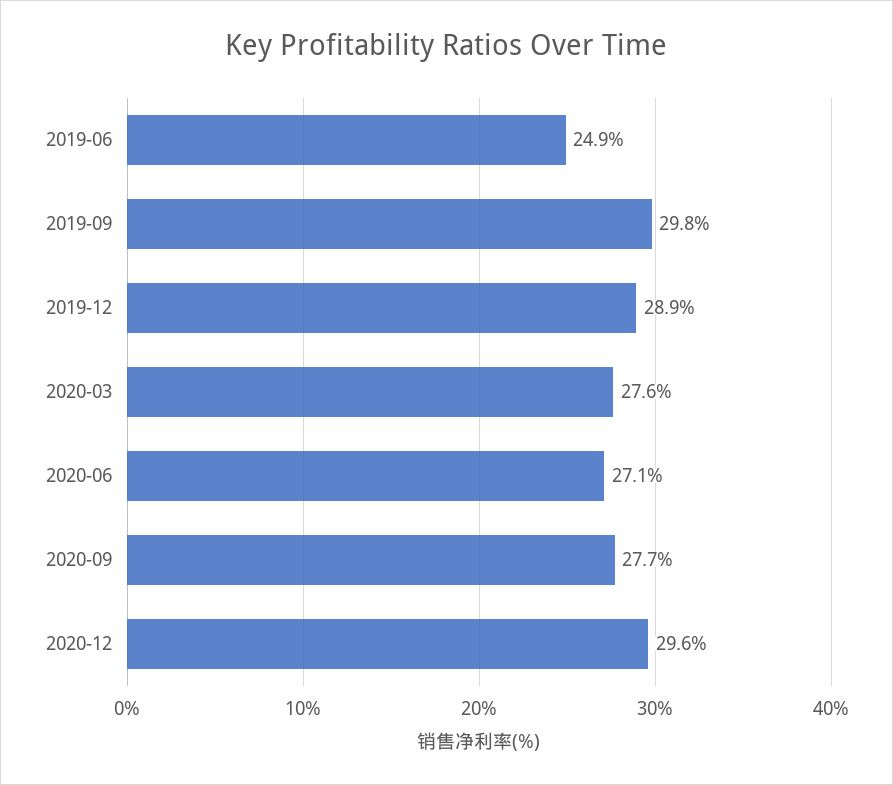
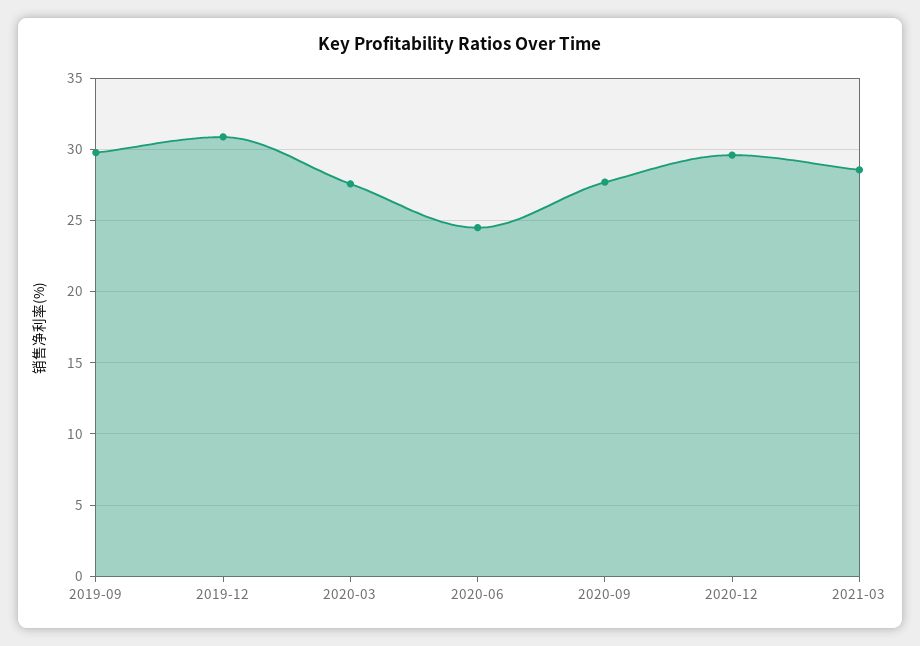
2019-06: 24.9 -> none
2019-12: 28.9 -> 31
2020-06: 27.1 -> 24.5
2021-03: none -> 28.5

